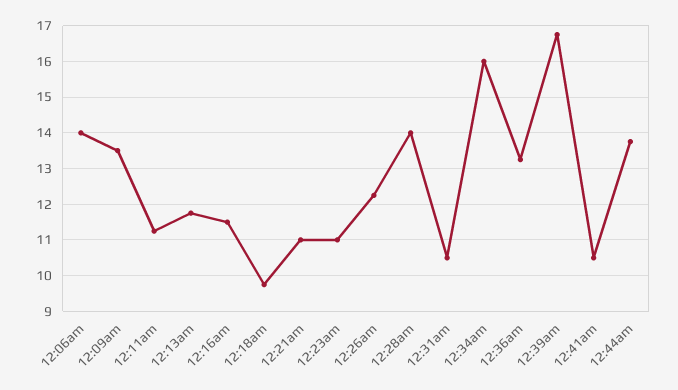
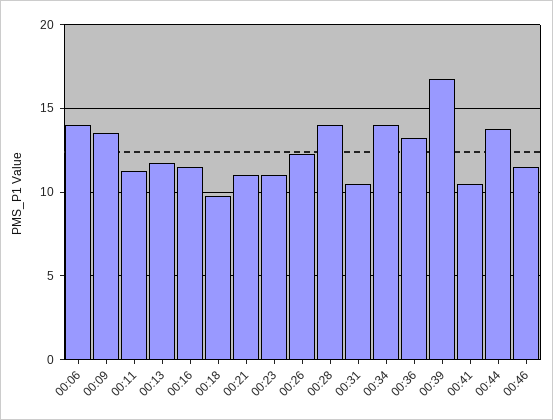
12:34am: 16 -> 14
00:46: none -> 11.5

